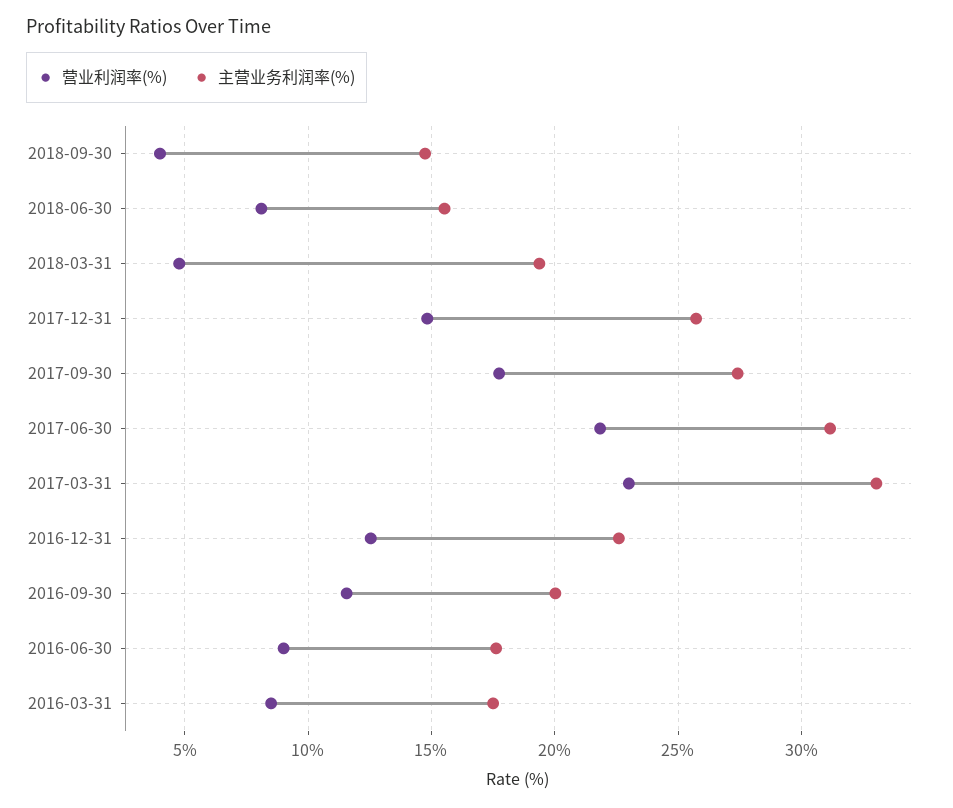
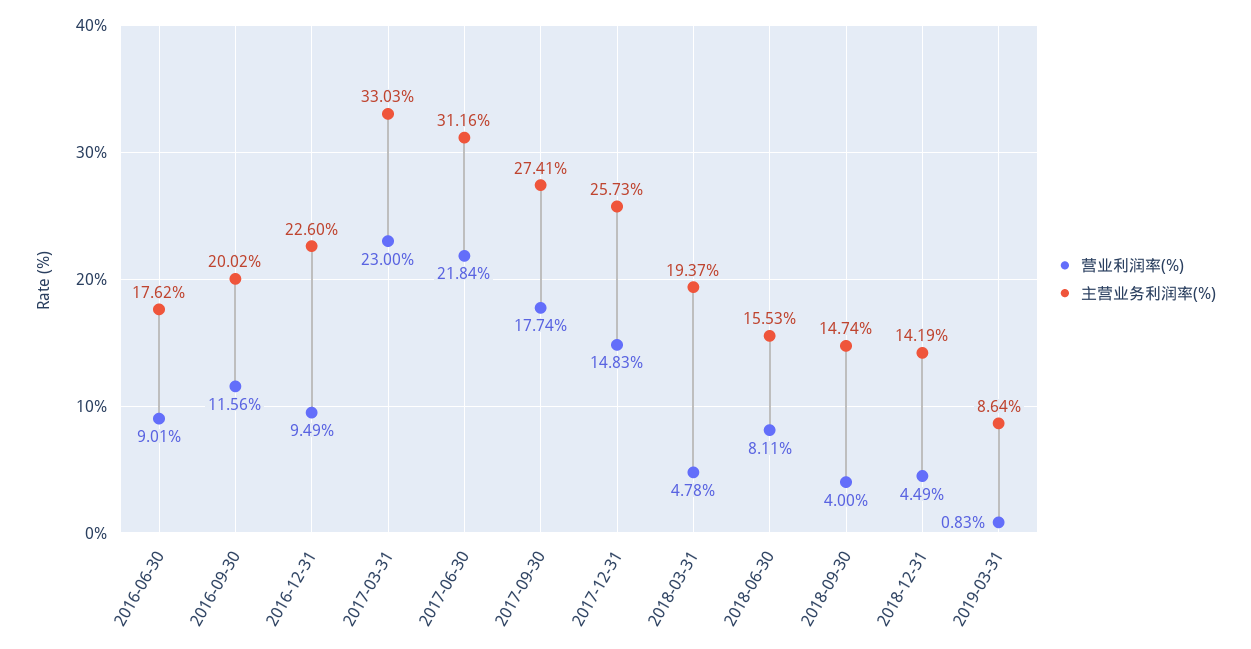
营业利润率(%), 2016-12-31: 12.5 -> 9.49
营业利润率(%), 2016-03-31: 8.5 -> none
主营业务利润率(%), 2016-03-31: 17.5 -> none
营业利润率(%), 2018-12-31: none -> 4.49
主营业务利润率(%), 2018-12-31: none -> 14.19
营业利润率(%), 2019-03-31: none -> 0.83
主营业务利润率(%), 2019-03-31: none -> 8.64

